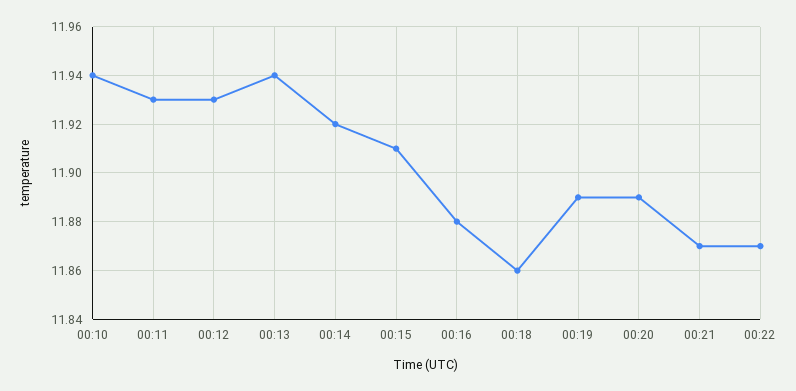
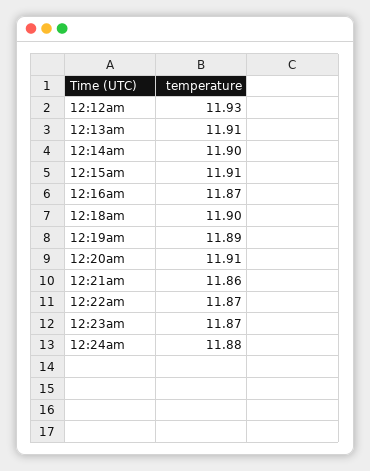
00:10: 11.94 -> none
00:11: 11.93 -> none
00:13: 11.94 -> 11.91
00:14: 11.92 -> 11.9
00:16: 11.88 -> 11.87
00:18: 11.86 -> 11.9
00:20: 11.89 -> 11.91
00:21: 11.87 -> 11.86
12:23am: none -> 11.87
12:24am: none -> 11.88

